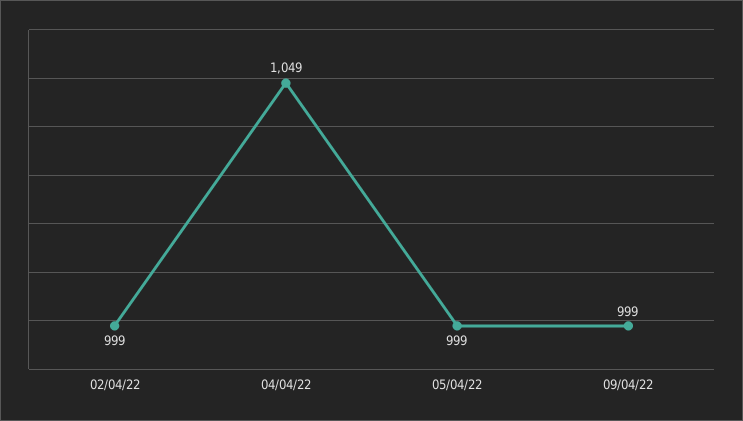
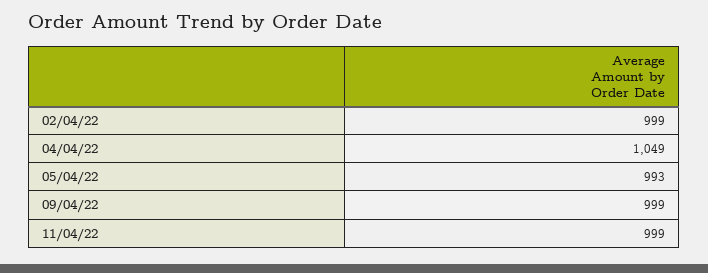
05/04/22: 999 -> 993
11/04/22: none -> 999

